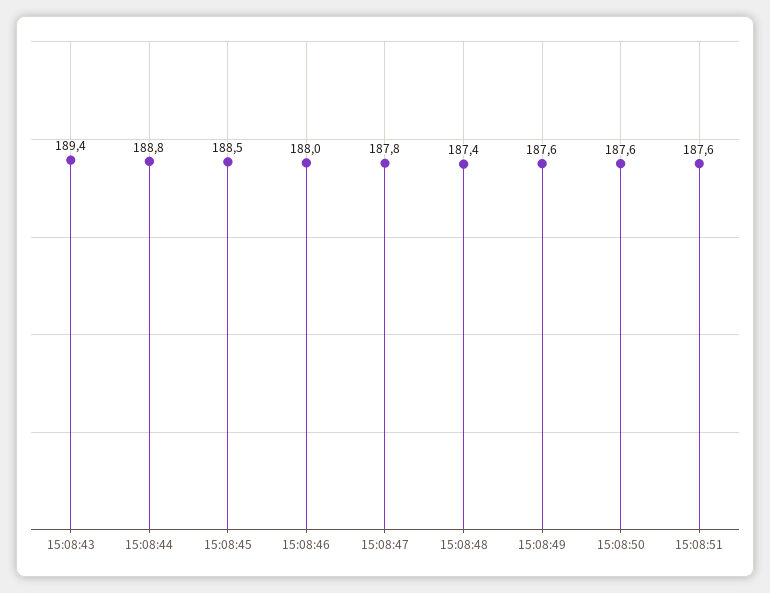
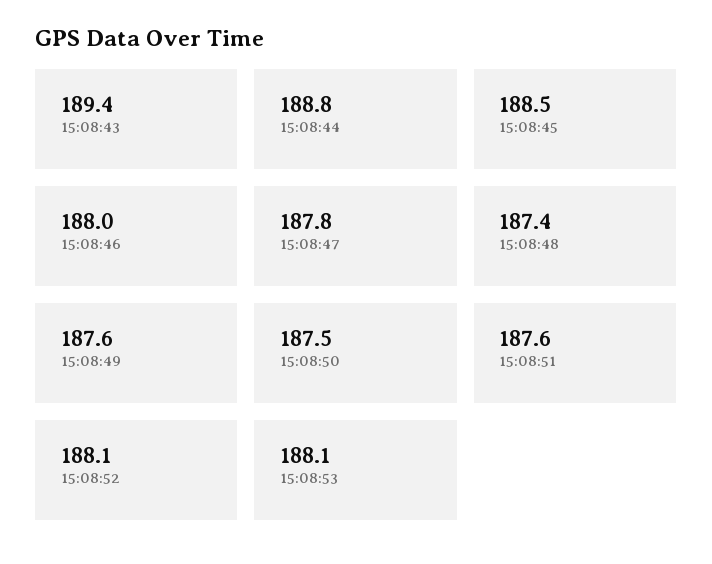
15:08:50: 187.6 -> 187.5
15:08:52: none -> 188.1
15:08:53: none -> 188.1

